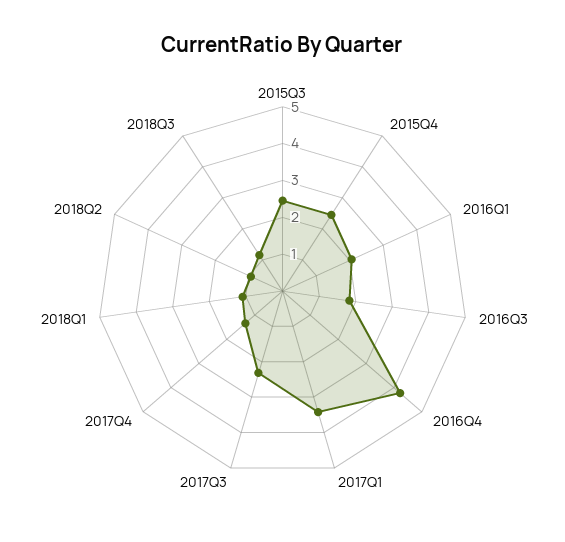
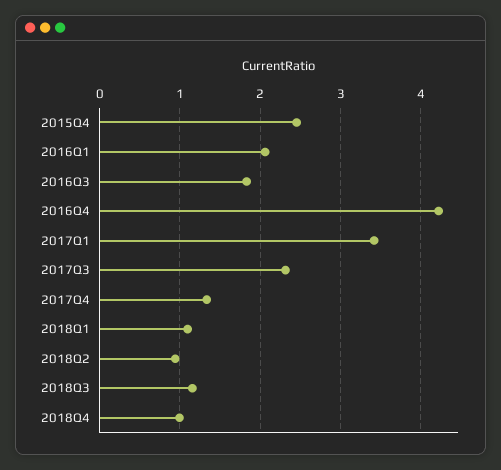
2015Q3: 2.5 -> none
2018Q4: none -> 1

